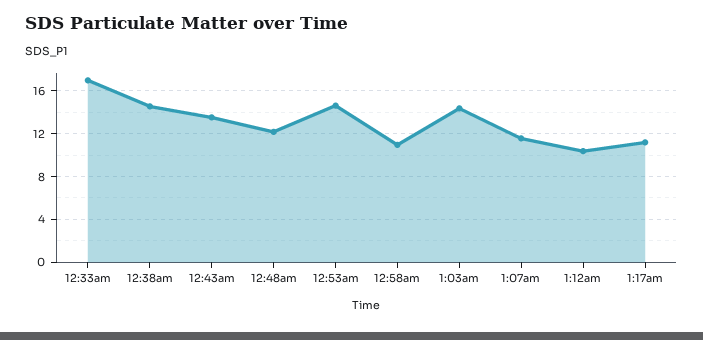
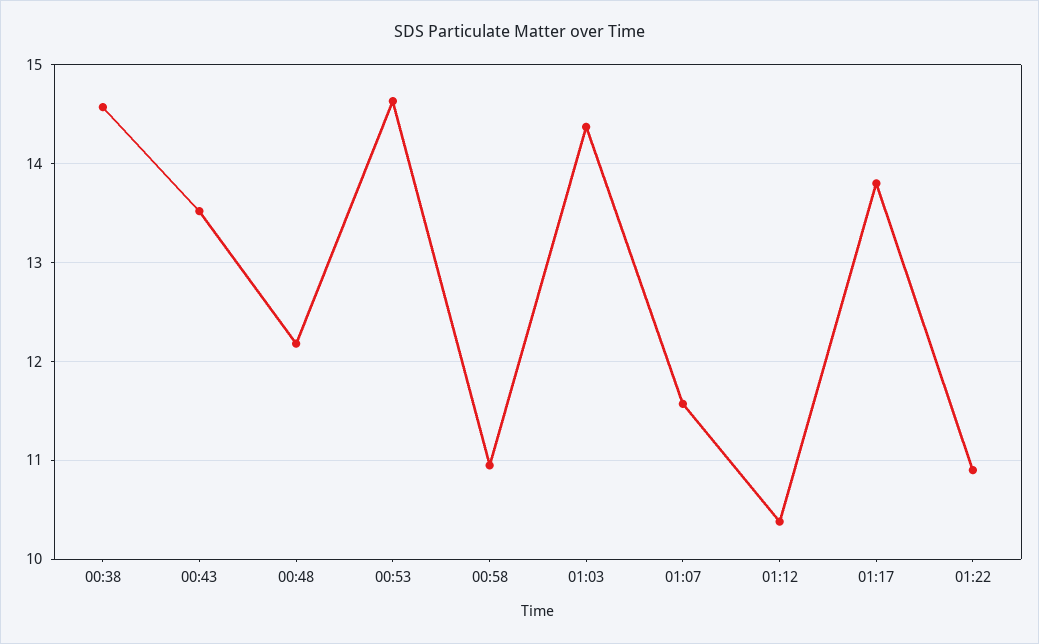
12:33am: 17 -> none
1:17am: 11 -> 13.8
01:22: none -> 10.9

